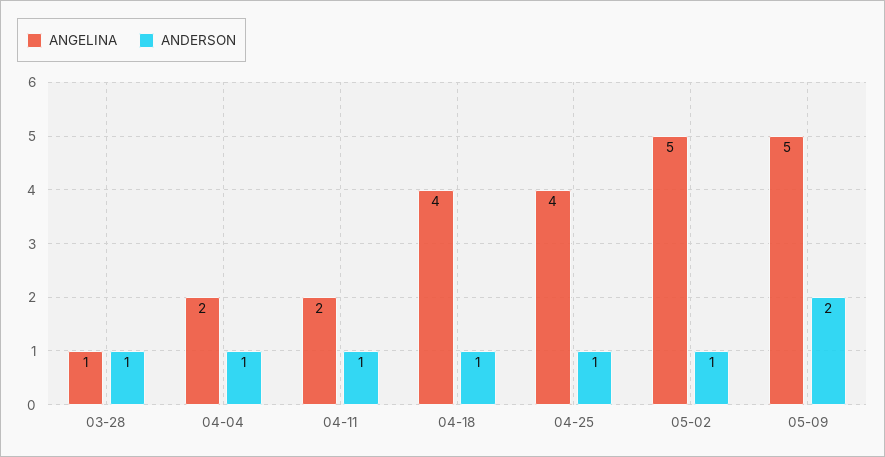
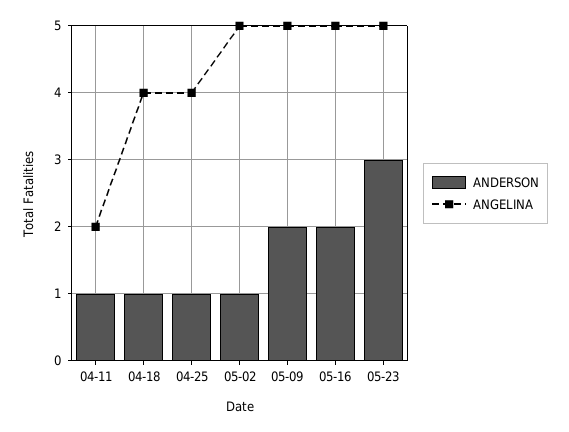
ANGELINA, 03-28: 1 -> none
ANDERSON, 03-28: 1 -> none
ANGELINA, 04-04: 2 -> none
ANDERSON, 04-04: 1 -> none
ANDERSON, 05-16: none -> 2
ANGELINA, 05-16: none -> 5
ANDERSON, 05-23: none -> 3
ANGELINA, 05-23: none -> 5

